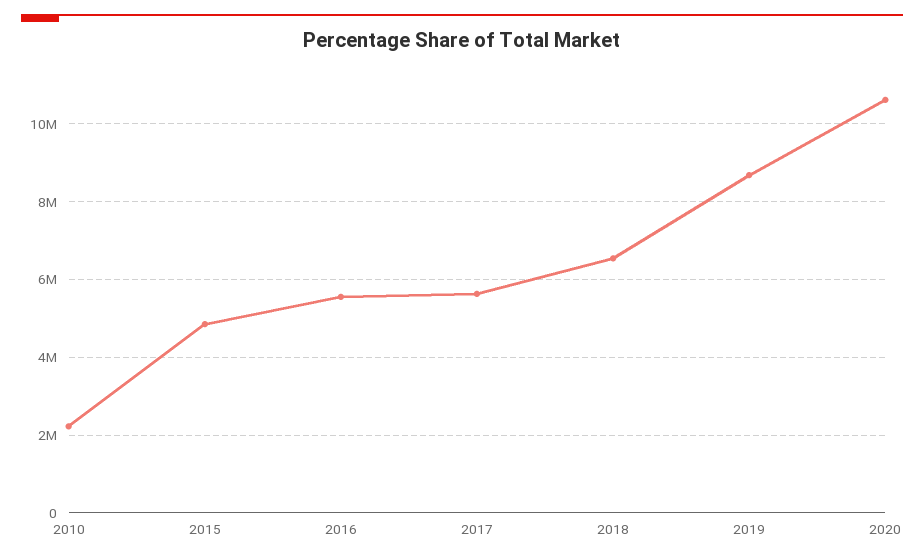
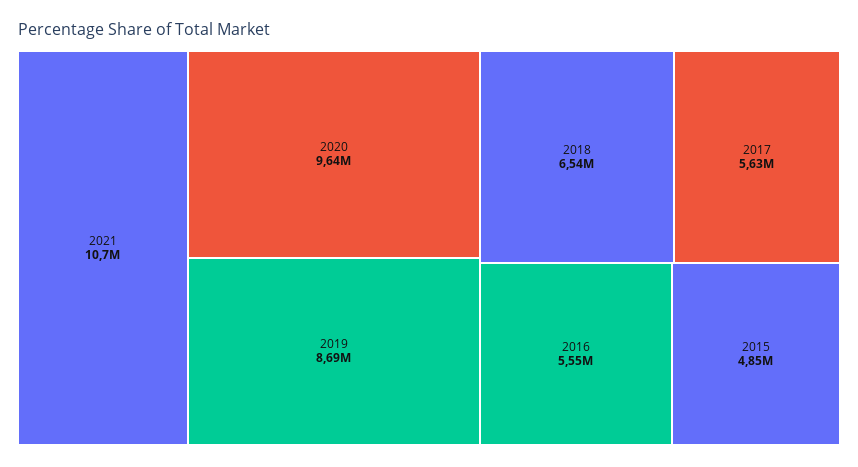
2010: 2200000 -> none
2020: 10600000 -> 9640000
2021: none -> 10700000

